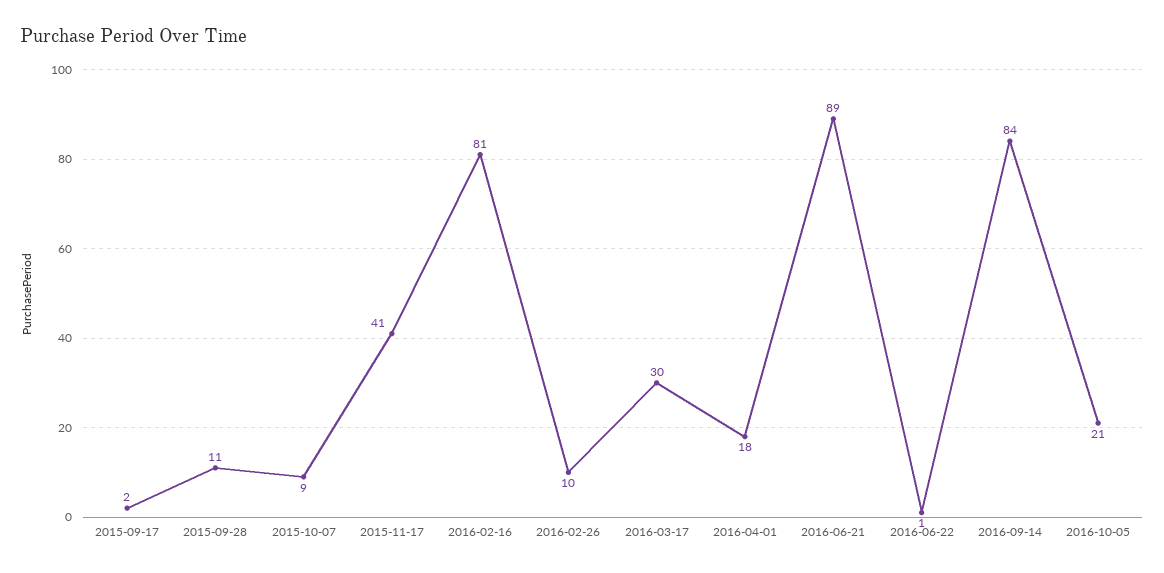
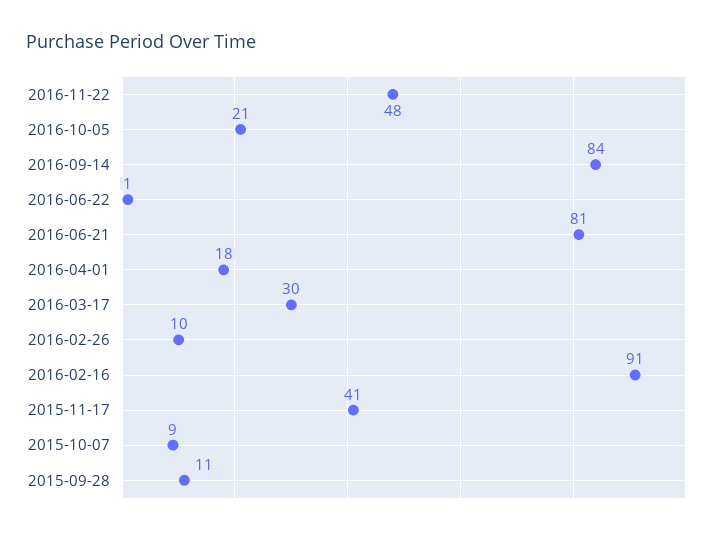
2015-09-17: 2 -> none
2016-02-16: 81 -> 91
2016-06-21: 89 -> 81
2016-11-22: none -> 48

